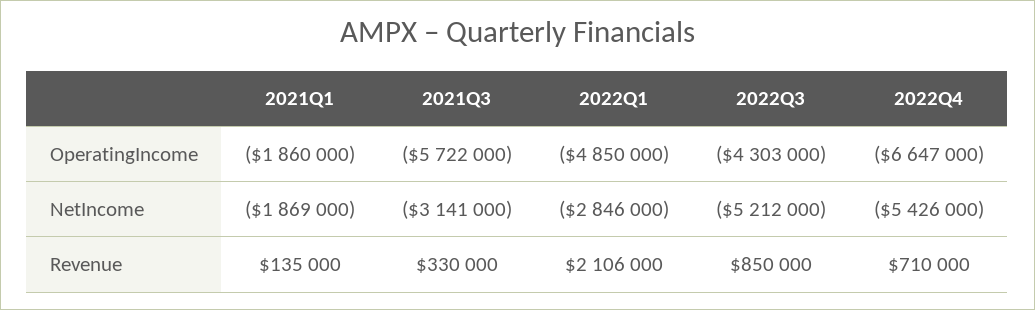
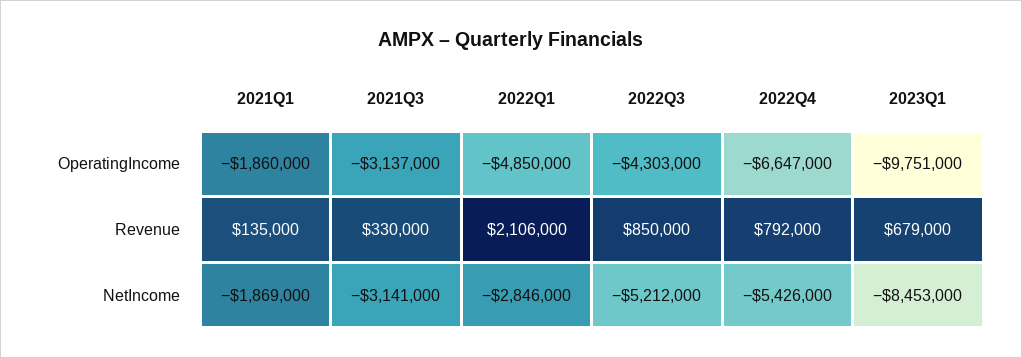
2021Q3, OperatingIncome: -5722000 -> -3137000
2022Q4, Revenue: 710000 -> 792000
2023Q1, OperatingIncome: none -> -9751000
2023Q1, Revenue: none -> 679000
2023Q1, NetIncome: none -> -8453000

